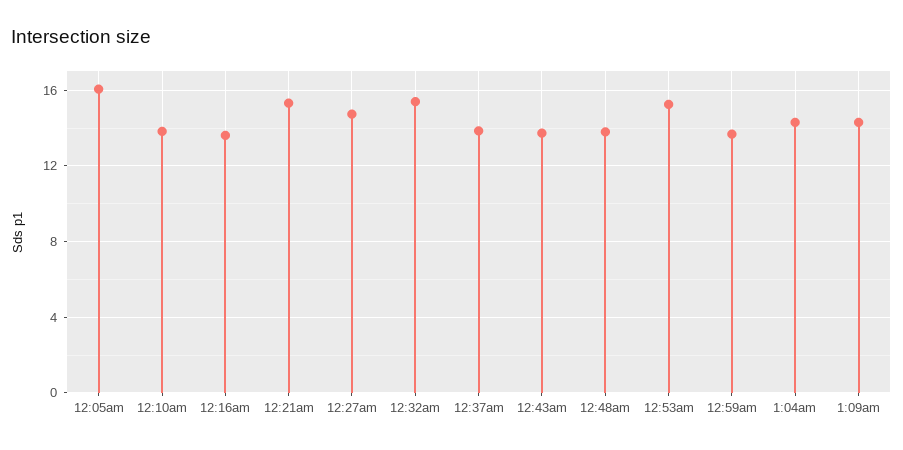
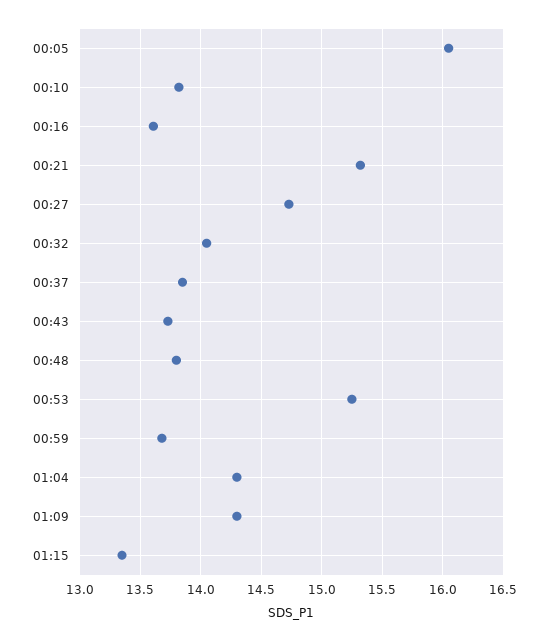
12:32am: 15.5 -> 14.05
01:15: none -> 13.35

